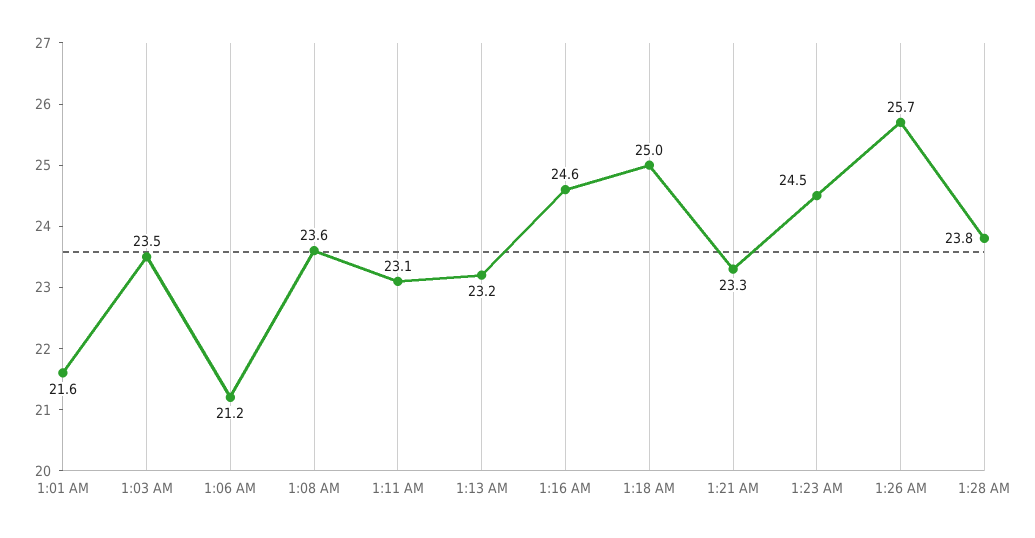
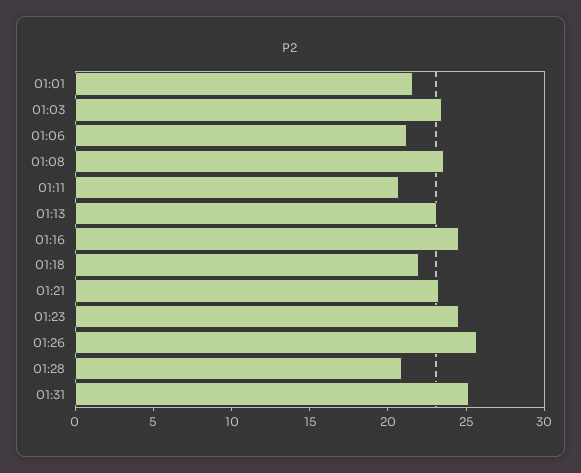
1:11 AM: 23.1 -> 21
1:18 AM: 25 -> 22
1:28 AM: 23.8 -> 21
01:31: none -> 25

